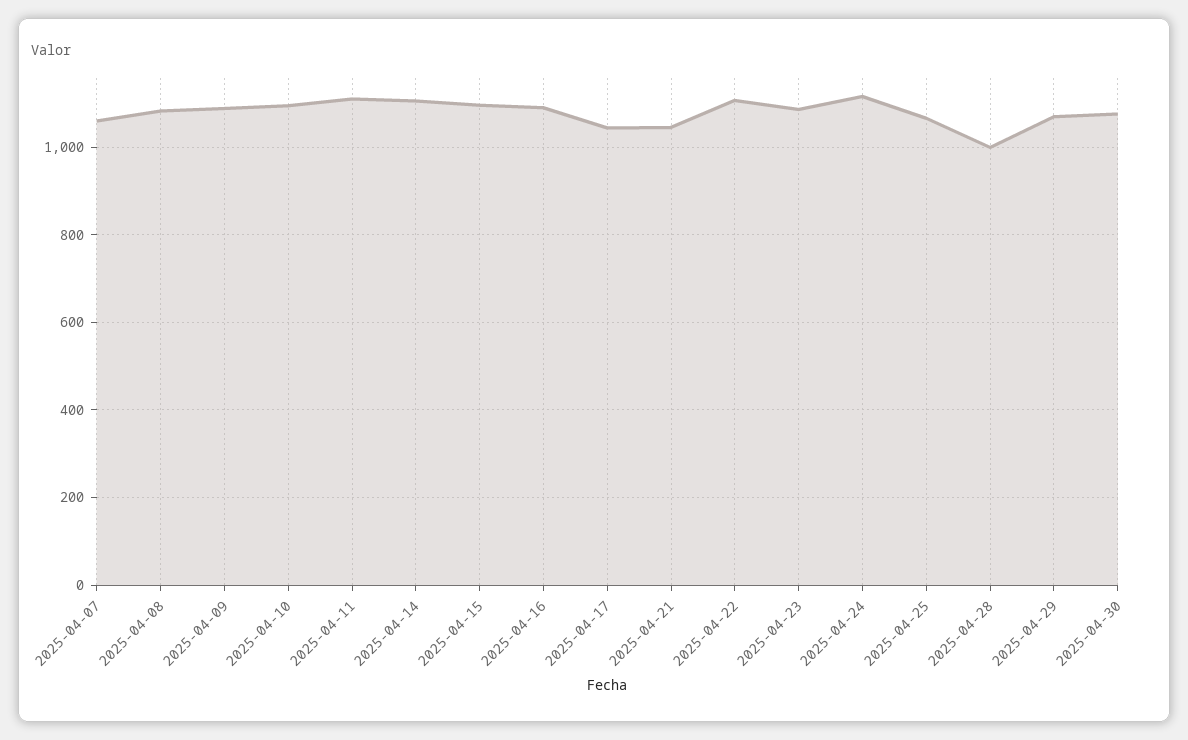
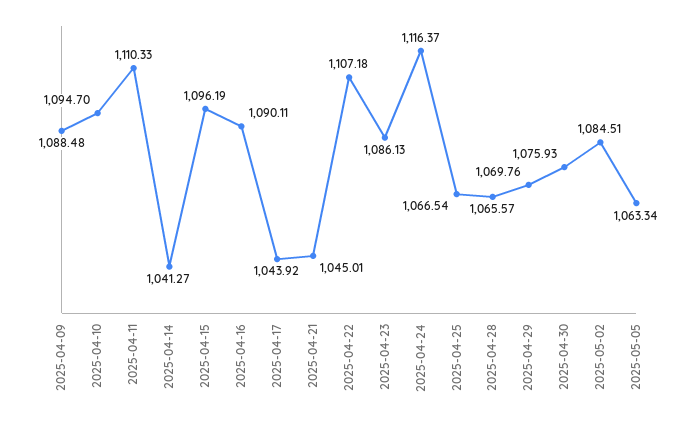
2025-04-07: 1060 -> none
2025-04-08: 1080 -> none
2025-04-14: 1100 -> 1041.27
2025-04-28: 1000 -> 1065.57
2025-05-02: none -> 1084.51
2025-05-05: none -> 1063.34

